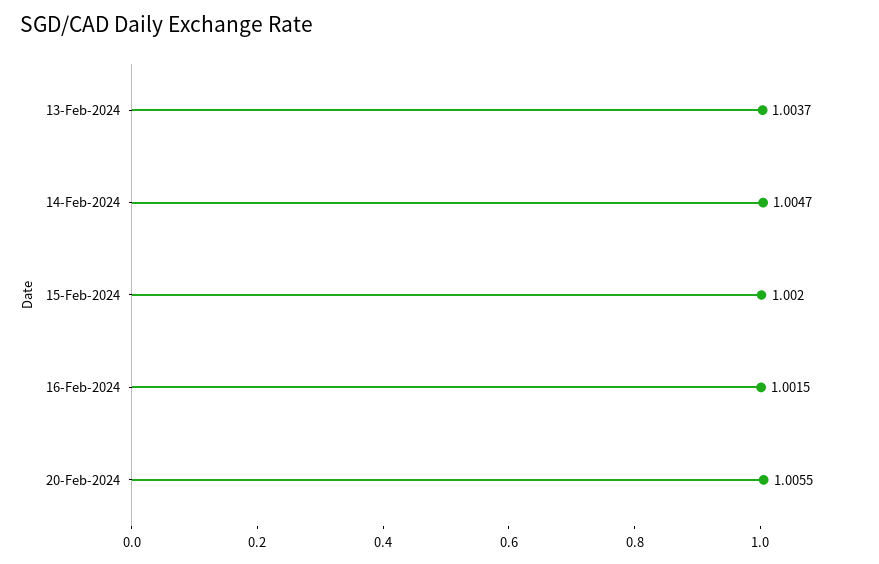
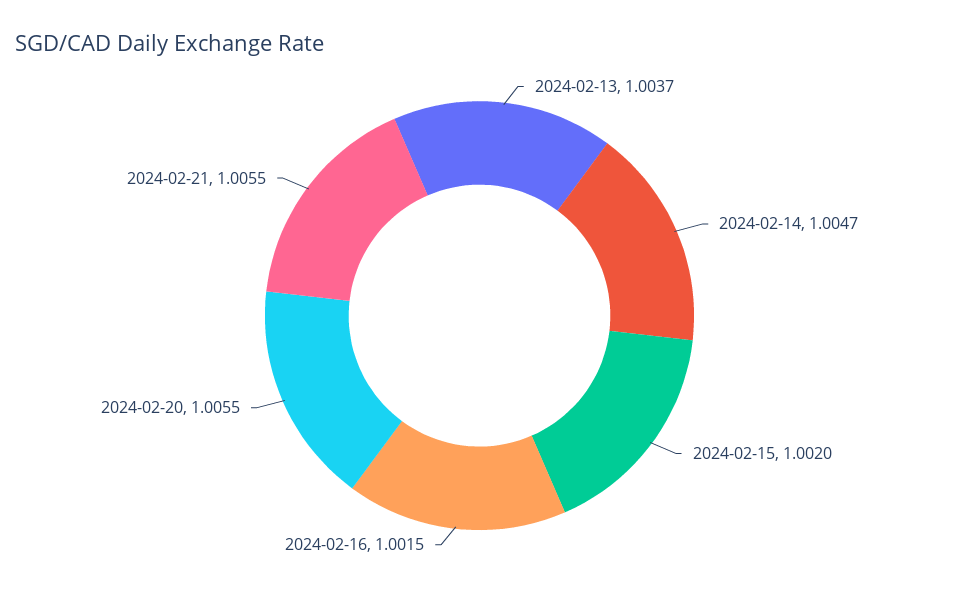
2024-02-21: none -> 1.0055

